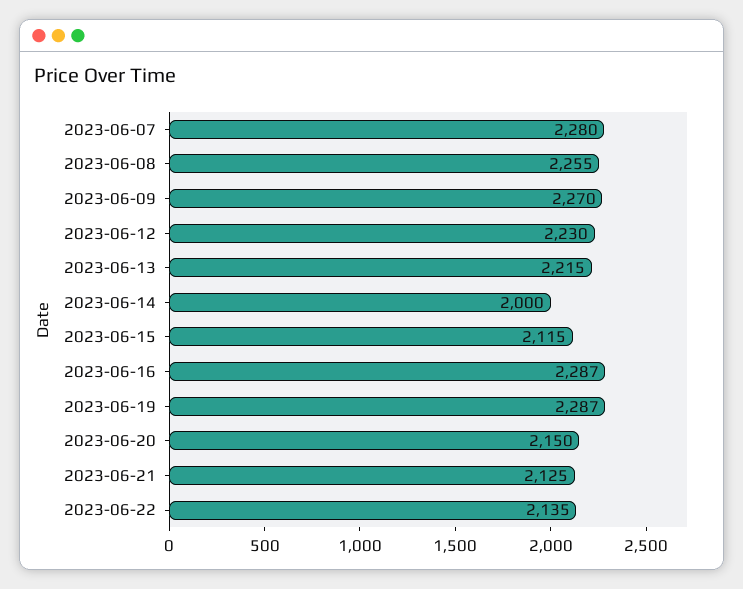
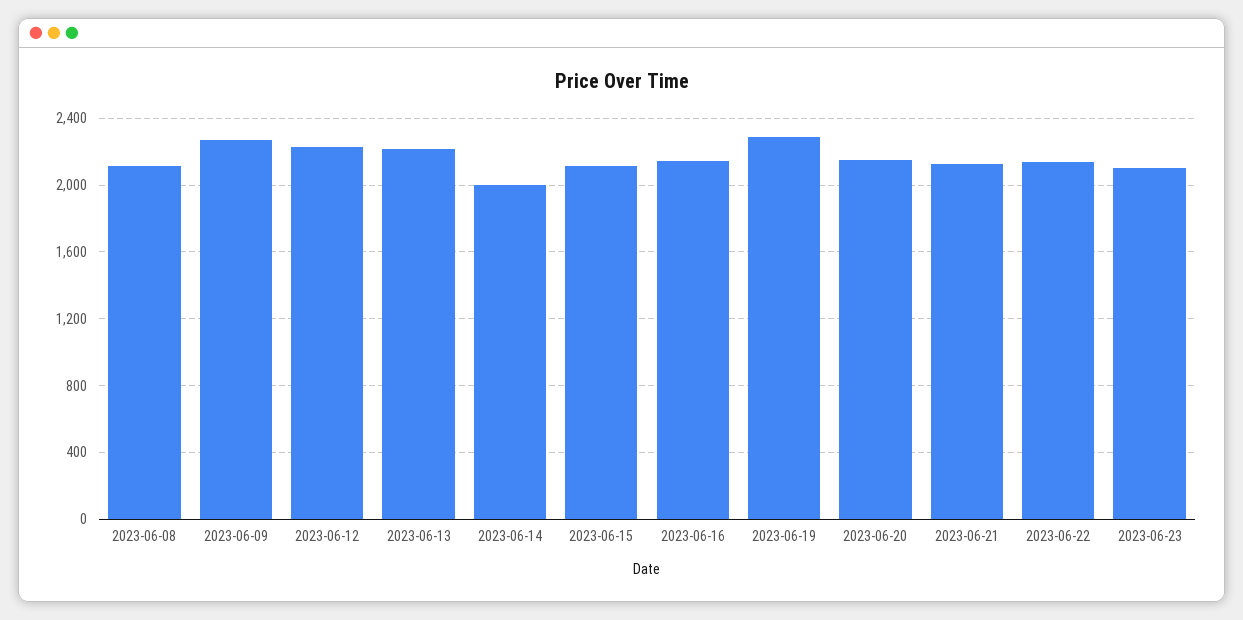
2023-06-07: 2280 -> none
2023-06-08: 2255 -> 2100
2023-06-16: 2287 -> 2150
2023-06-23: none -> 2100

